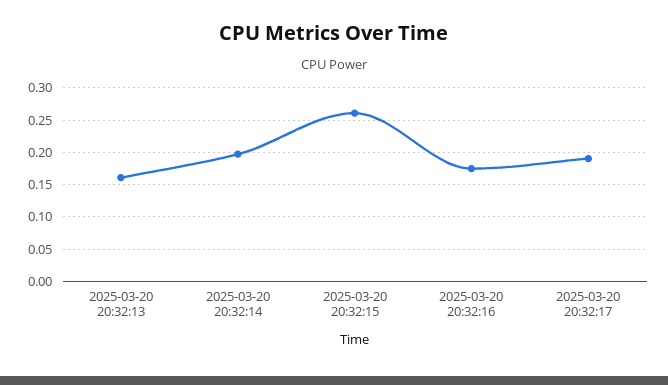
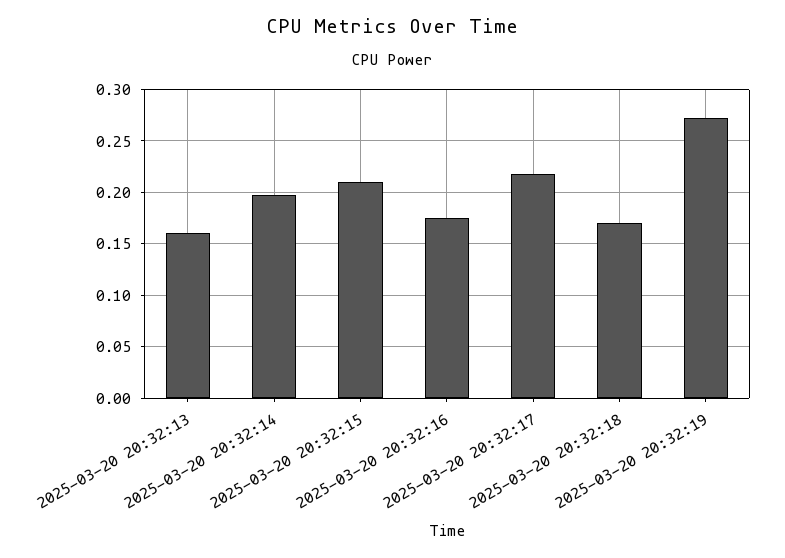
2025-03-20 20:32:15: 0.26 -> 0.21
2025-03-20 20:32:17: 0.19 -> 0.22
2025-03-20 20:32:18: none -> 0.17
2025-03-20 20:32:19: none -> 0.27

